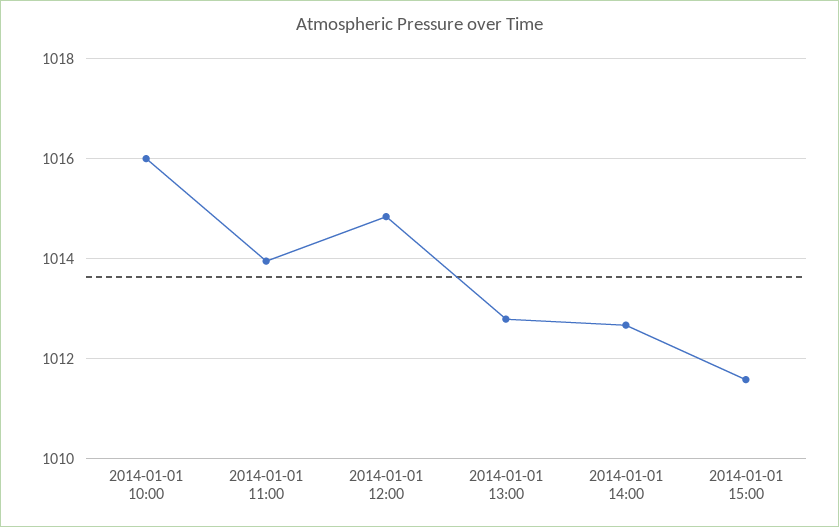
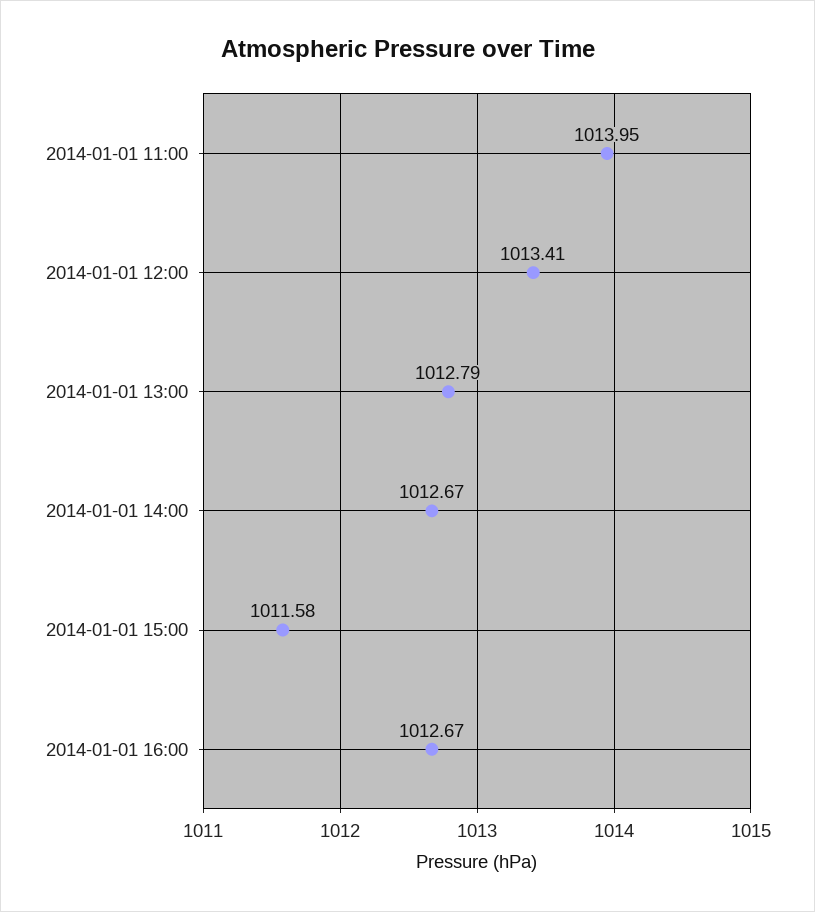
2014-01-01 10:00: 1016 -> none
2014-01-01 12:00: 1014.8 -> 1013.41
2014-01-01 16:00: none -> 1012.67

